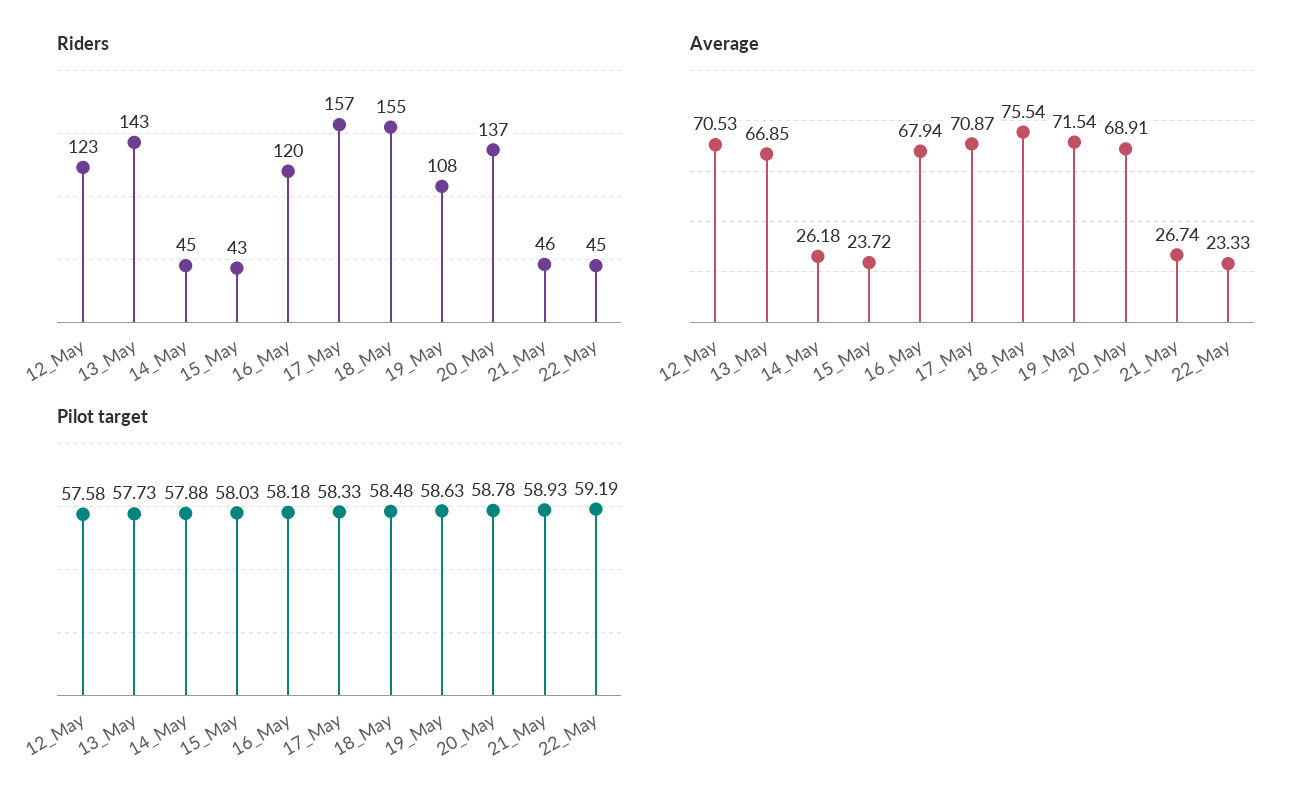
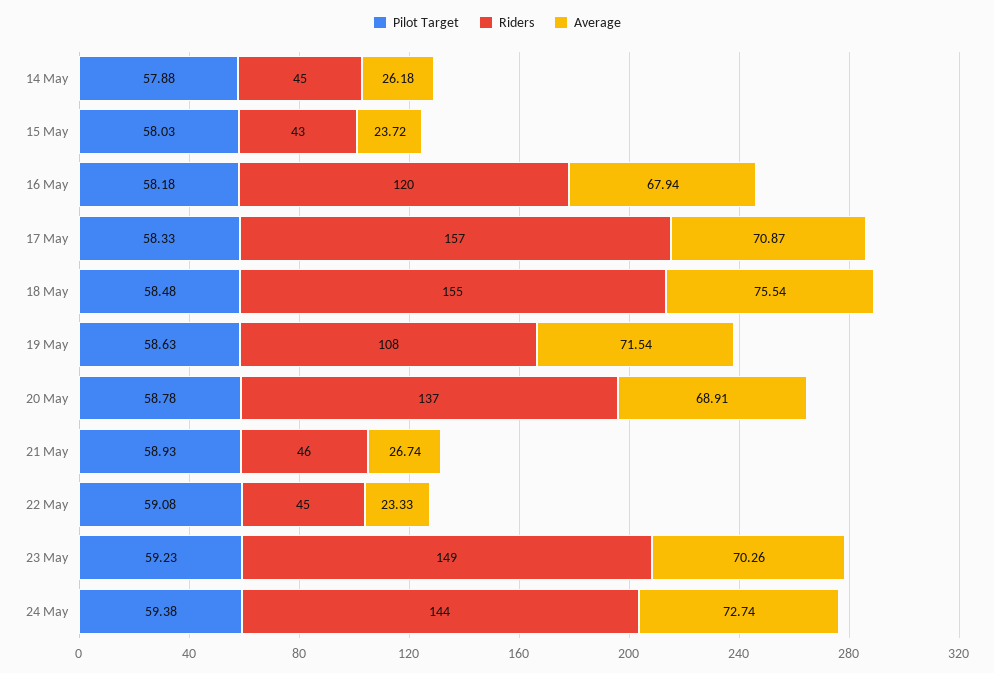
Riders, 12_May: 123 -> none
Riders, 13_May: 143 -> none
Average, 12_May: 70.53 -> none
Average, 13_May: 66.85 -> none
Pilot target, 12_May: 57.58 -> none
Pilot target, 13_May: 57.73 -> none
Pilot target, 22_May: 59.19 -> 59.08
Pilot target, 23 May: none -> 59.23
Riders, 23 May: none -> 149
Average, 23 May: none -> 70.26
Pilot target, 24 May: none -> 59.38
Riders, 24 May: none -> 144
Average, 24 May: none -> 72.74

